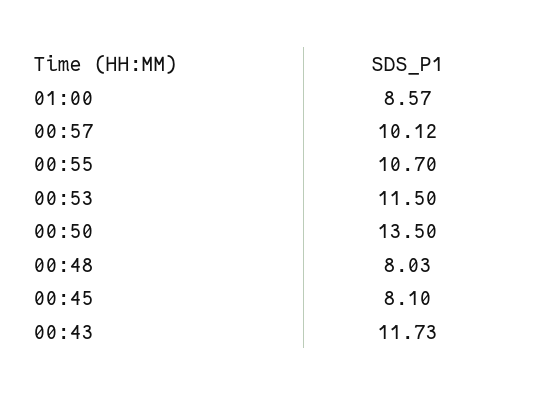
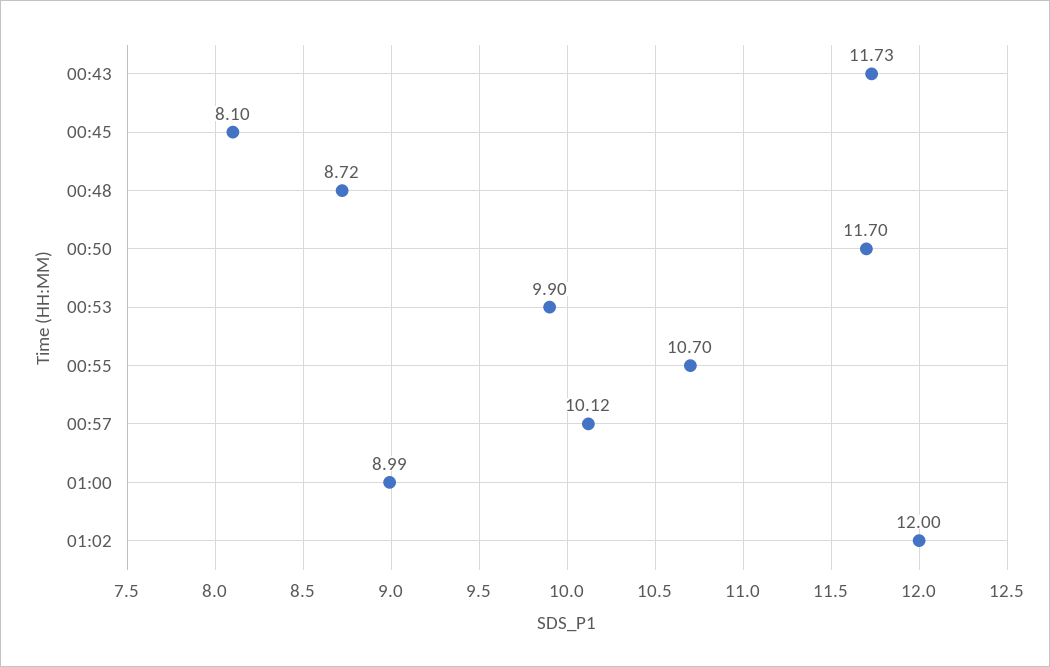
01:00: 8.57 -> 8.99
00:53: 11.5 -> 9.9
00:50: 13.5 -> 11.7
00:48: 8.03 -> 8.72
01:02: none -> 12

